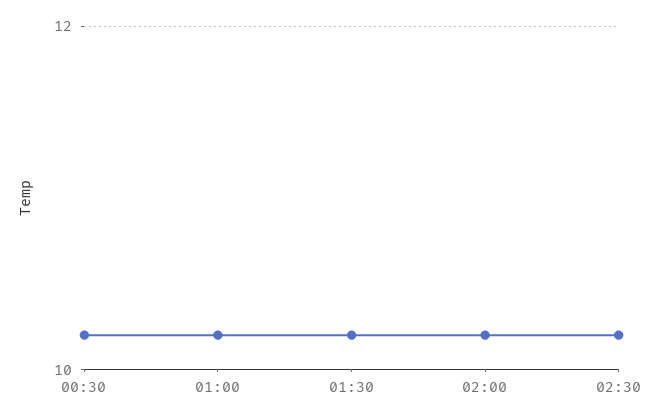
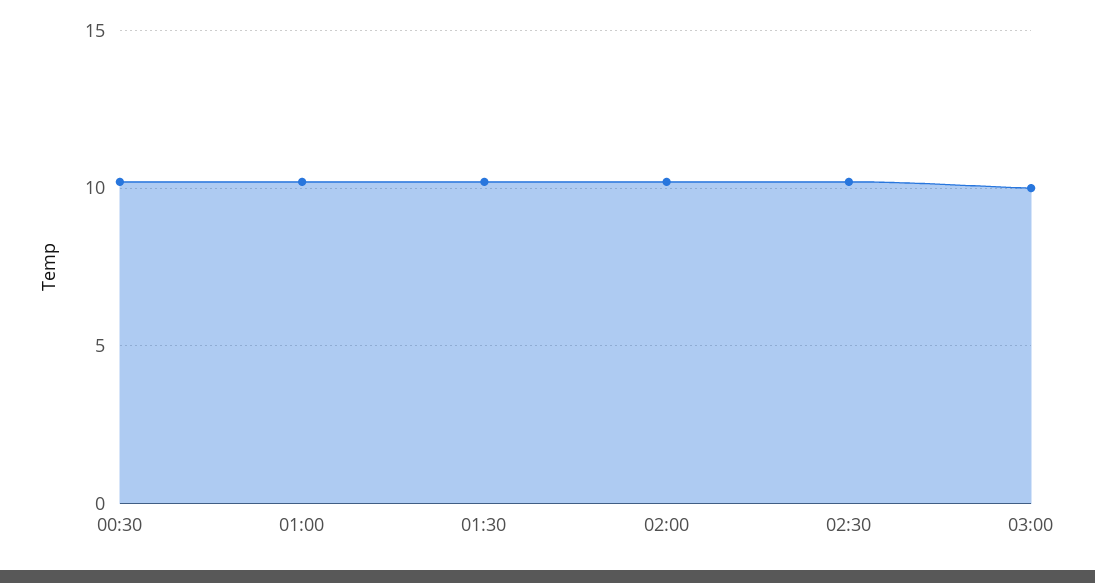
03:00: none -> 10

